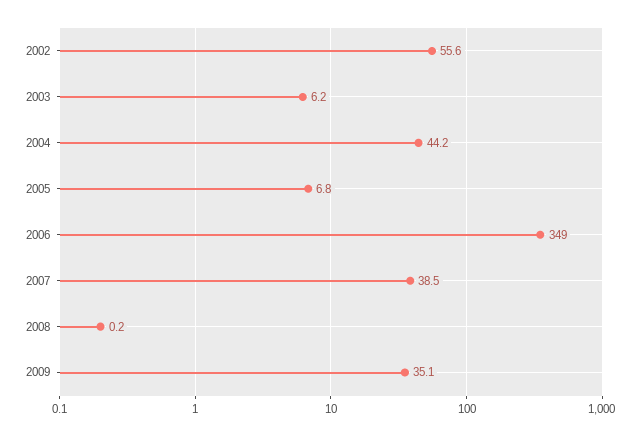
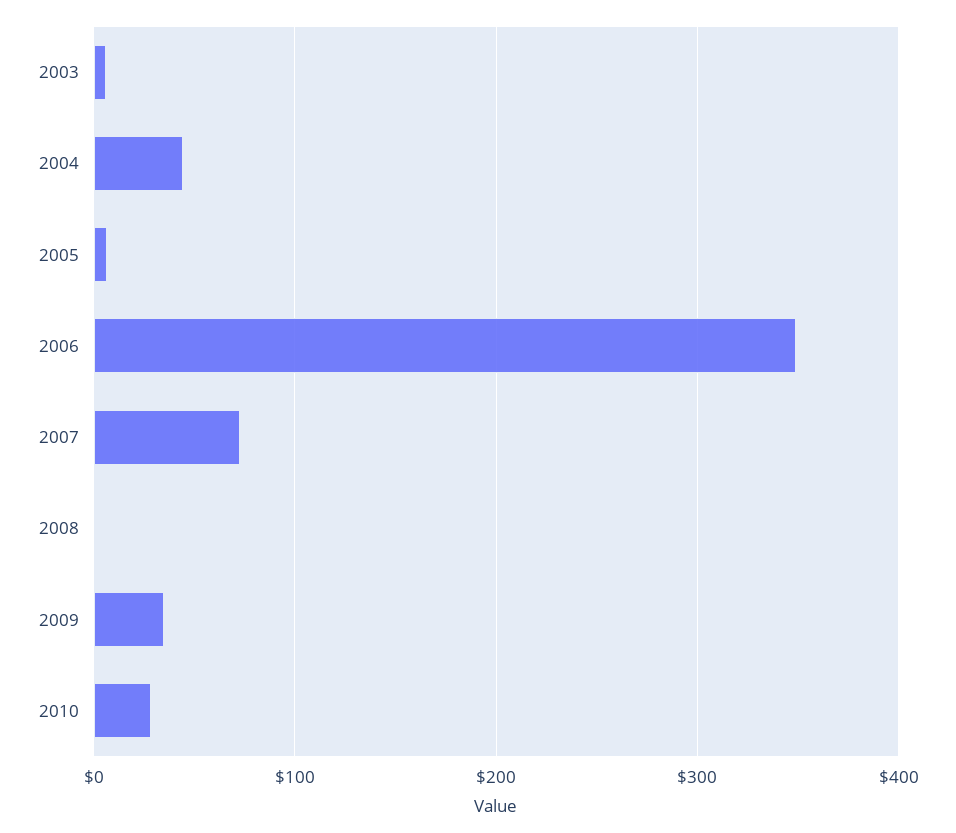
2002: 55.6 -> none
2007: 38.5 -> 70
2010: none -> 30

